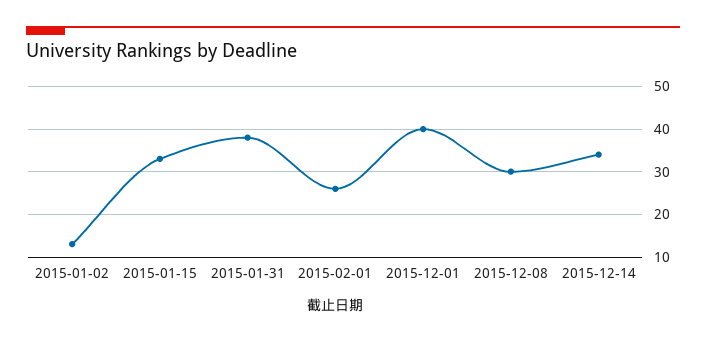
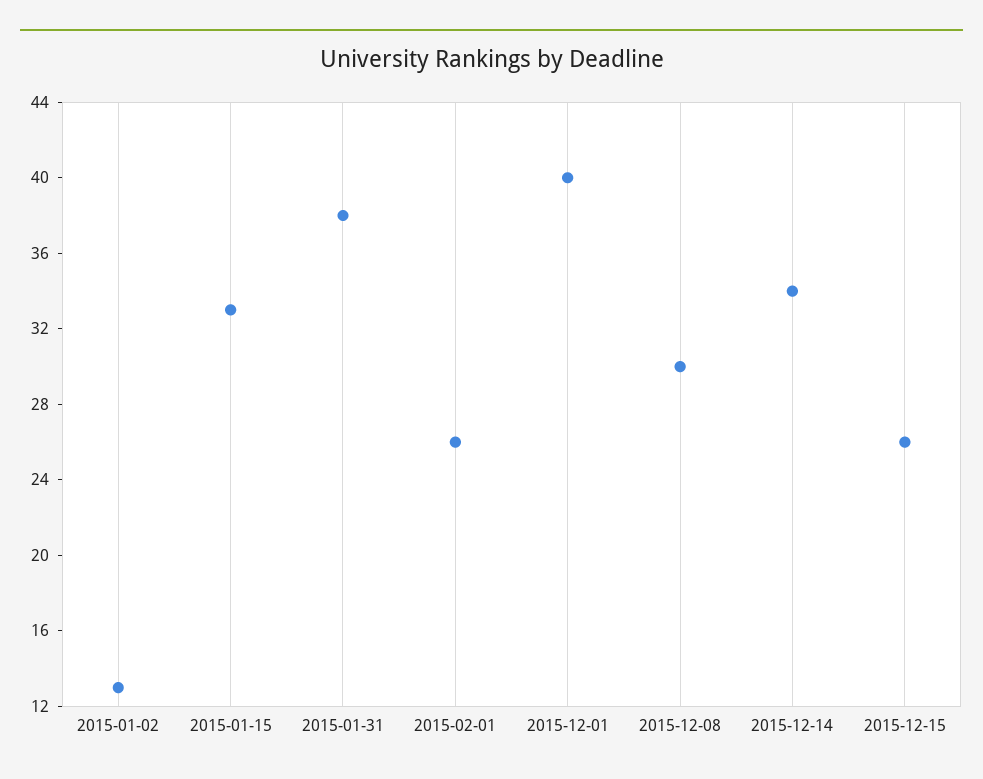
2015-12-15: none -> 26

